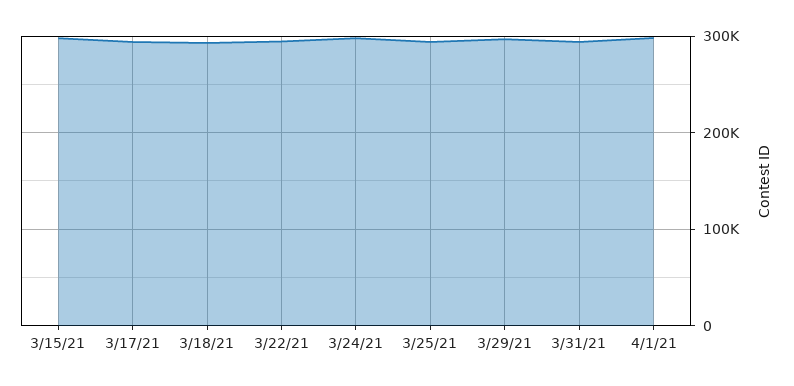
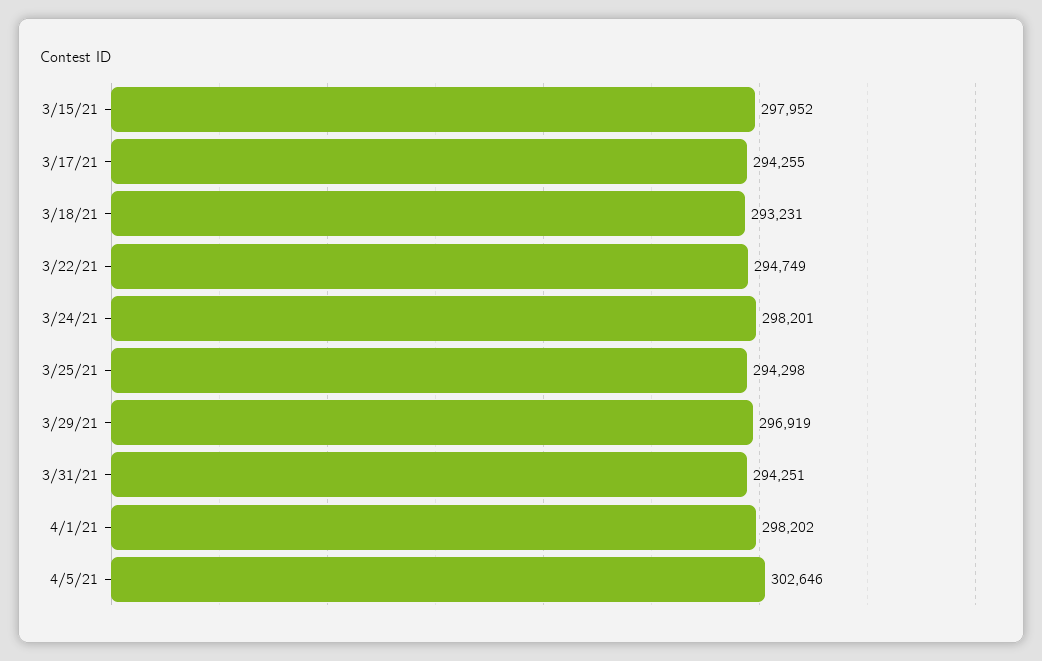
4/5/21: none -> 302646

